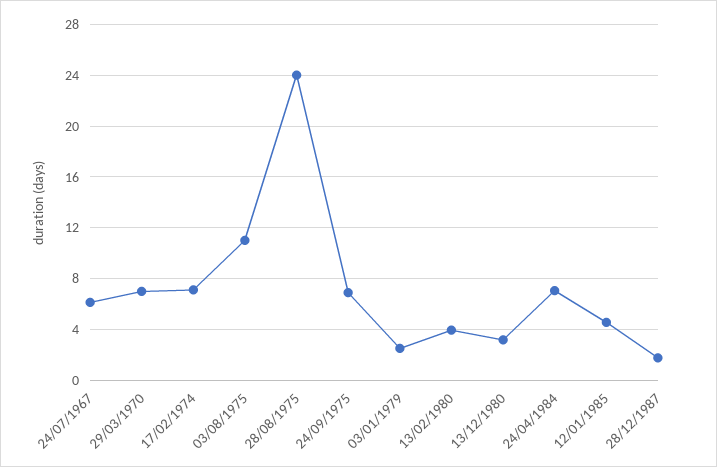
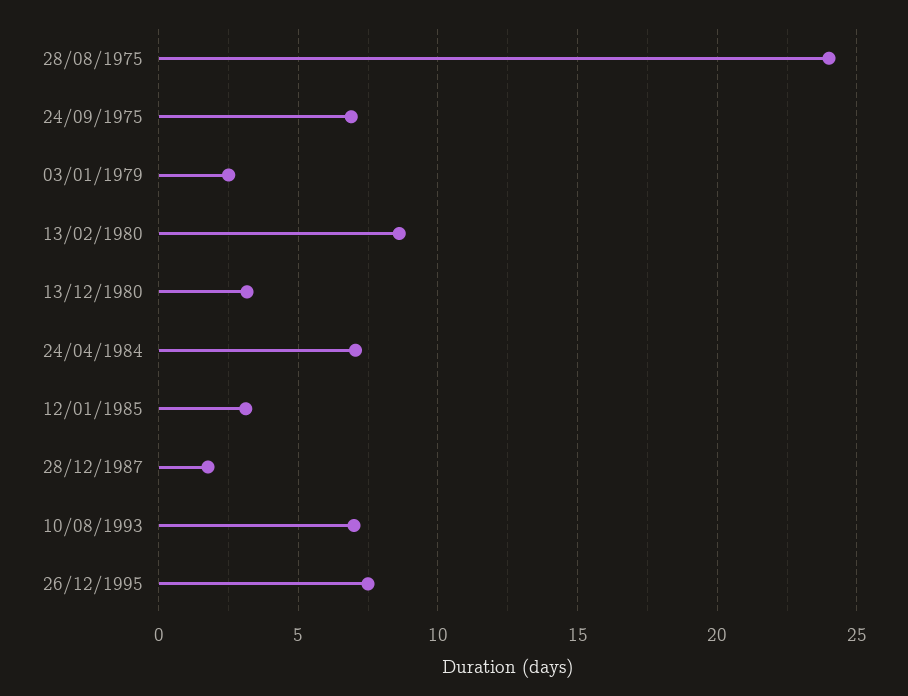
24/07/1967: 6 -> none
29/03/1970: 7 -> none
17/02/1974: 7 -> none
03/08/1975: 11 -> none
13/02/1980: 4 -> 8.5
12/01/1985: 4.5 -> 3
10/08/1993: none -> 7
26/12/1995: none -> 7.5

